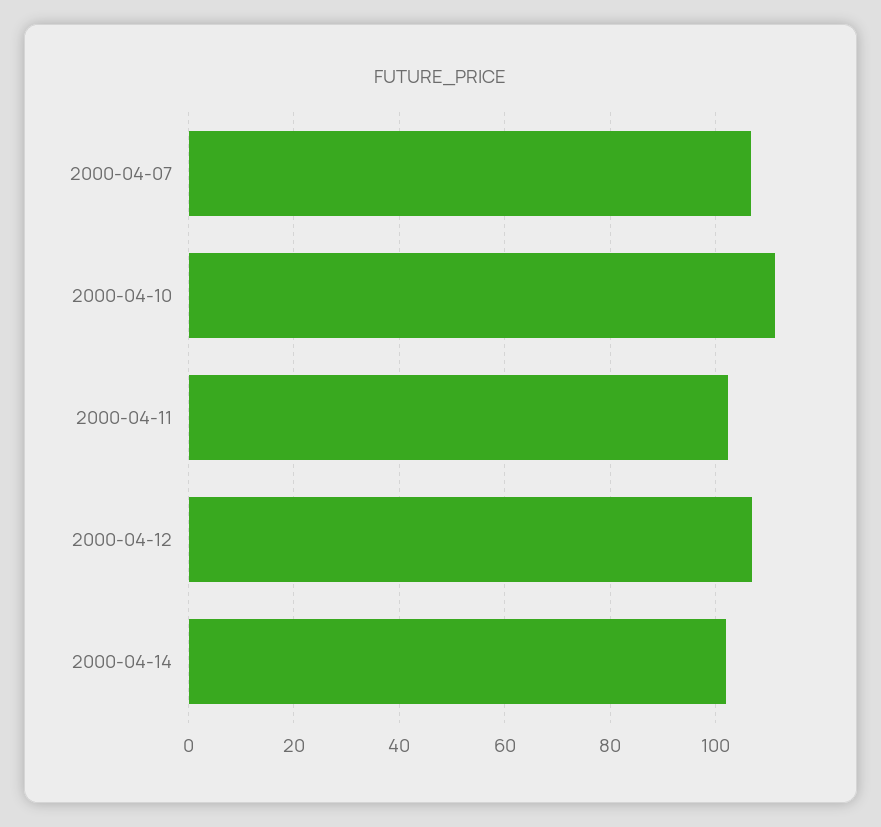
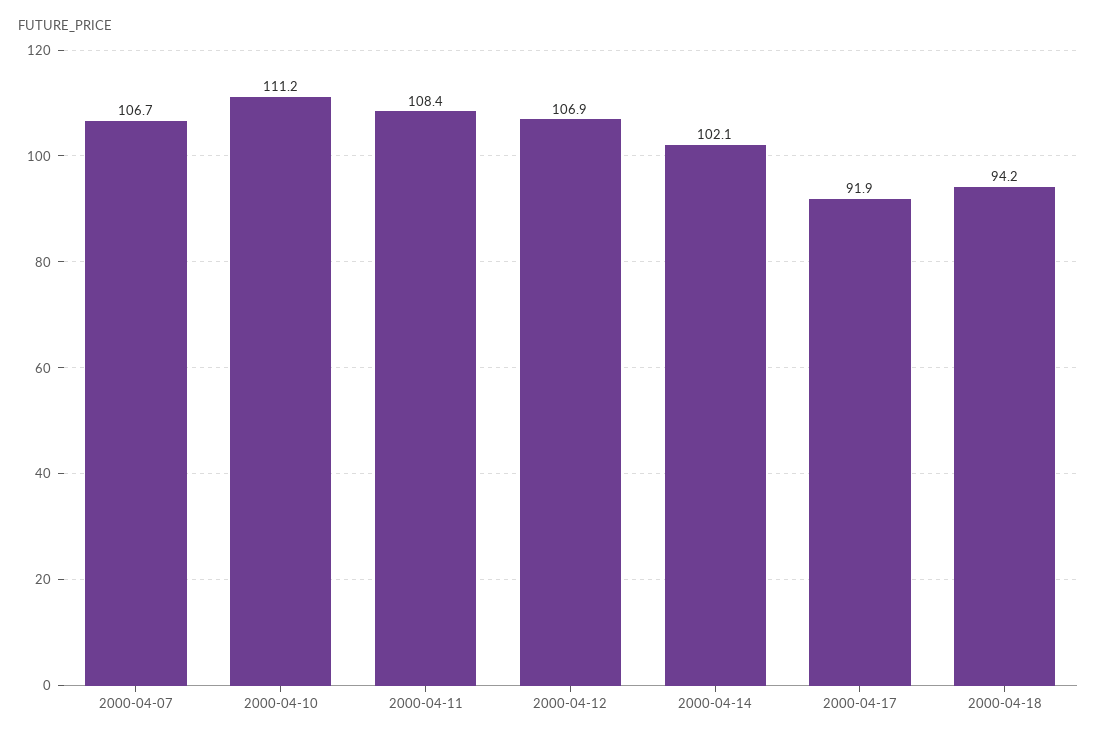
2000-04-11: 102 -> 108.4
2000-04-17: none -> 91.9
2000-04-18: none -> 94.2

